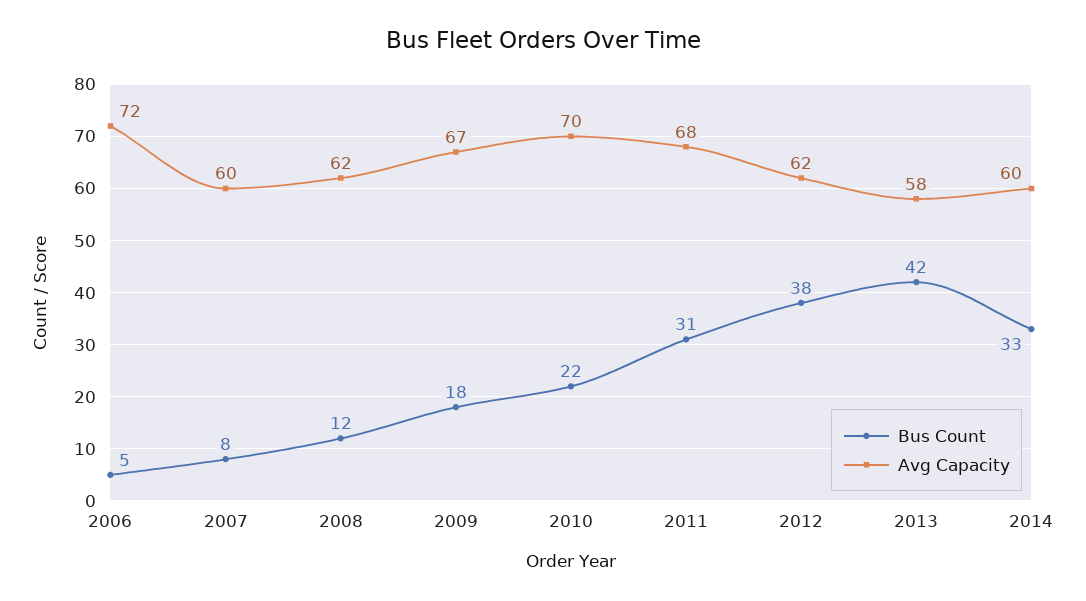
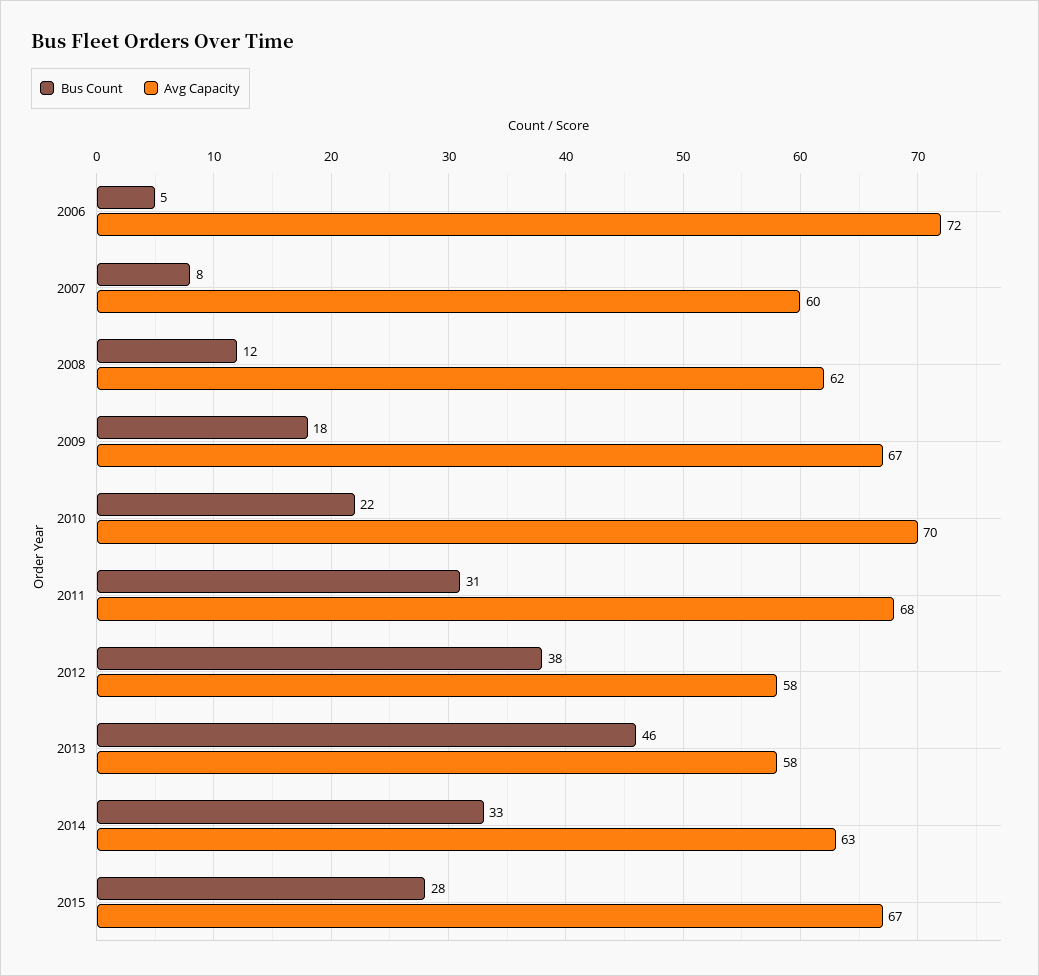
Avg Capacity, 2012: 62 -> 58
Bus Count, 2013: 42 -> 46
Avg Capacity, 2014: 60 -> 63
Bus Count, 2015: none -> 28
Avg Capacity, 2015: none -> 67

